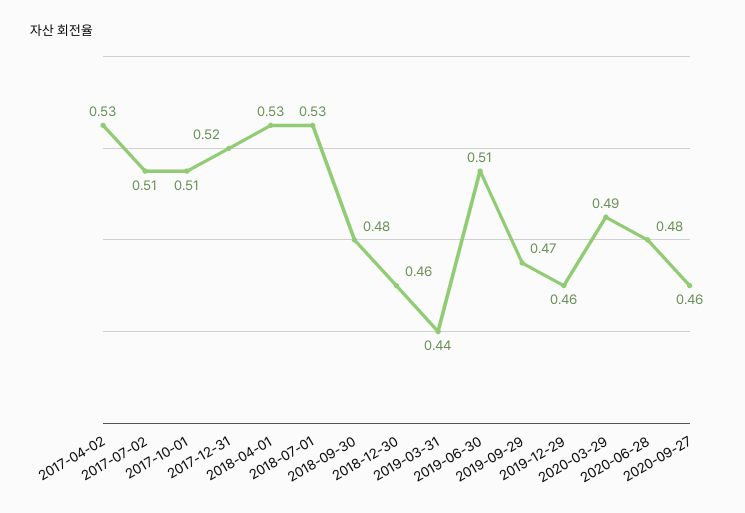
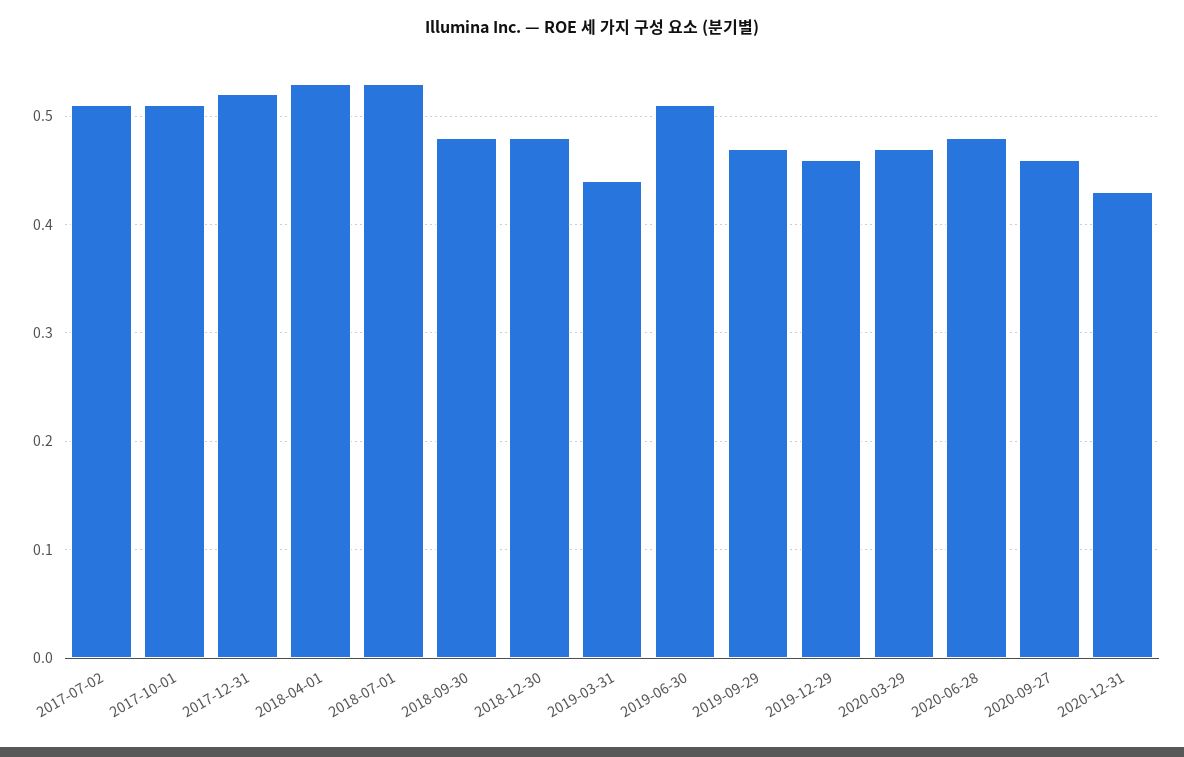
2017-04-02: 0.53 -> none
2018-12-30: 0.46 -> 0.48
2020-03-29: 0.49 -> 0.47
2020-12-31: none -> 0.43

